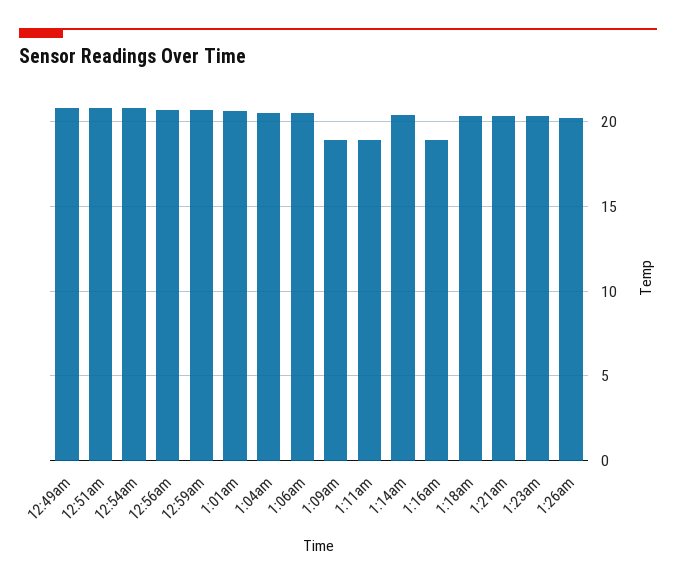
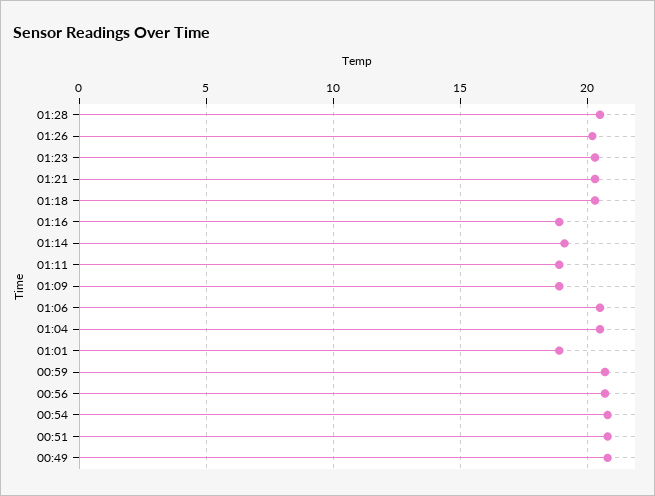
1:01am: 20.5 -> 19
1:14am: 20.5 -> 19
01:28: none -> 20.5

